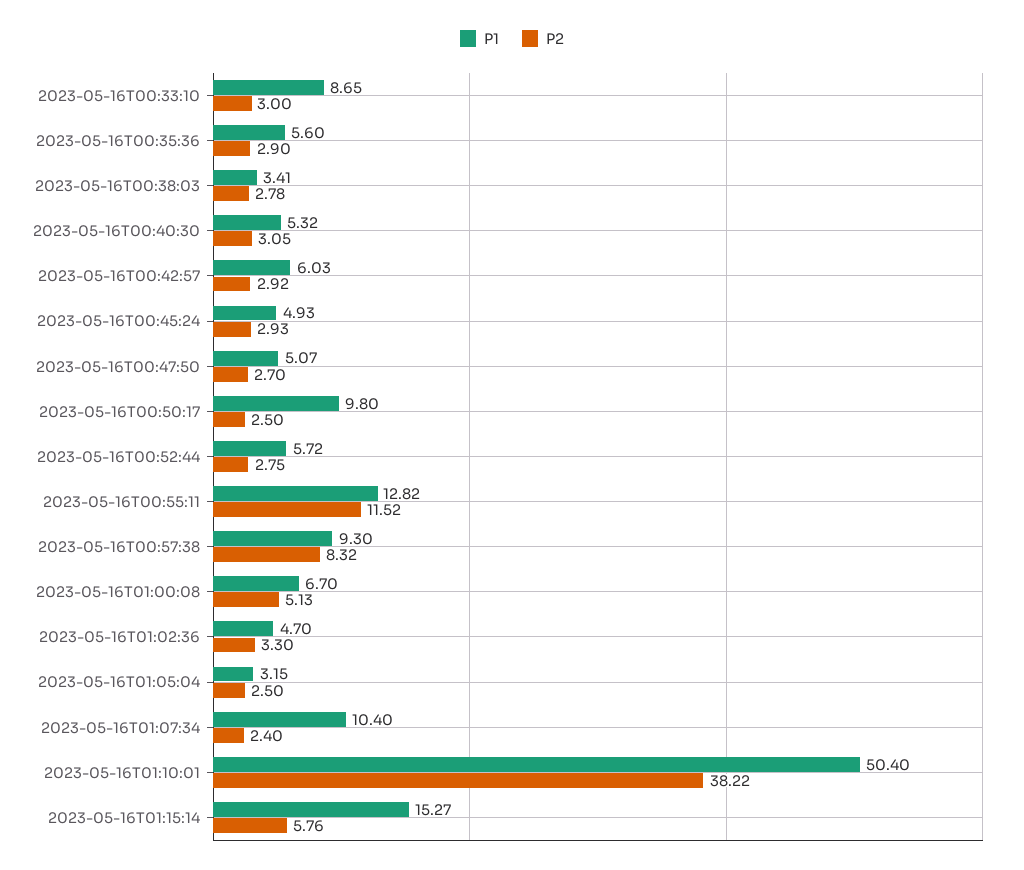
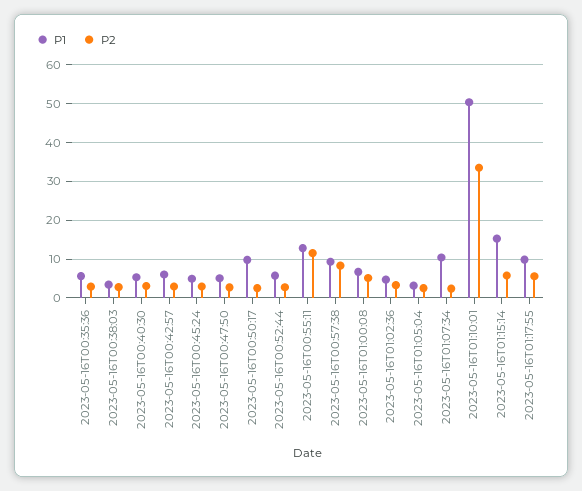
P1, 2023-05-16T00:33:10: 8.65 -> none
P2, 2023-05-16T00:33:10: 3 -> none
P2, 2023-05-16T01:10:01: 38.22 -> 34
P1, 2023-05-16T01:17:55: none -> 10
P2, 2023-05-16T01:17:55: none -> 6

